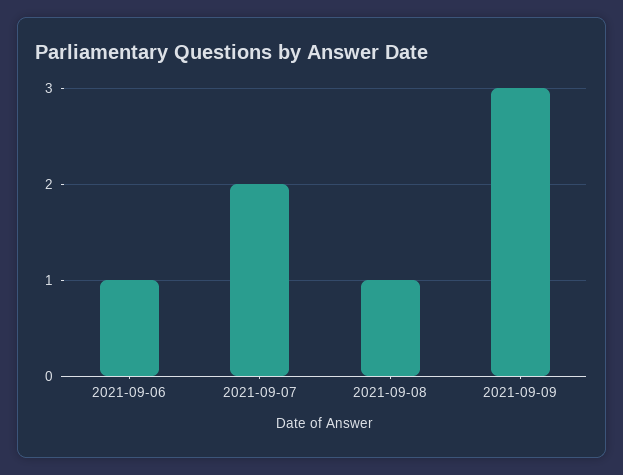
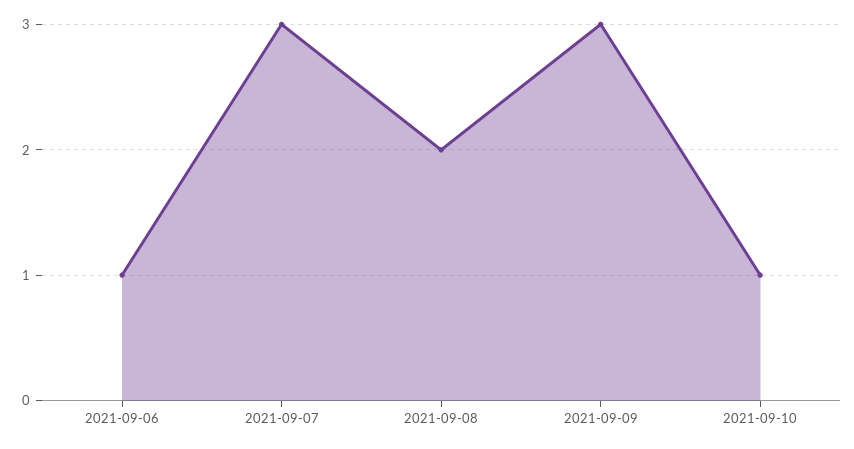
2021-09-07: 2 -> 3
2021-09-08: 1 -> 2
2021-09-10: none -> 1

